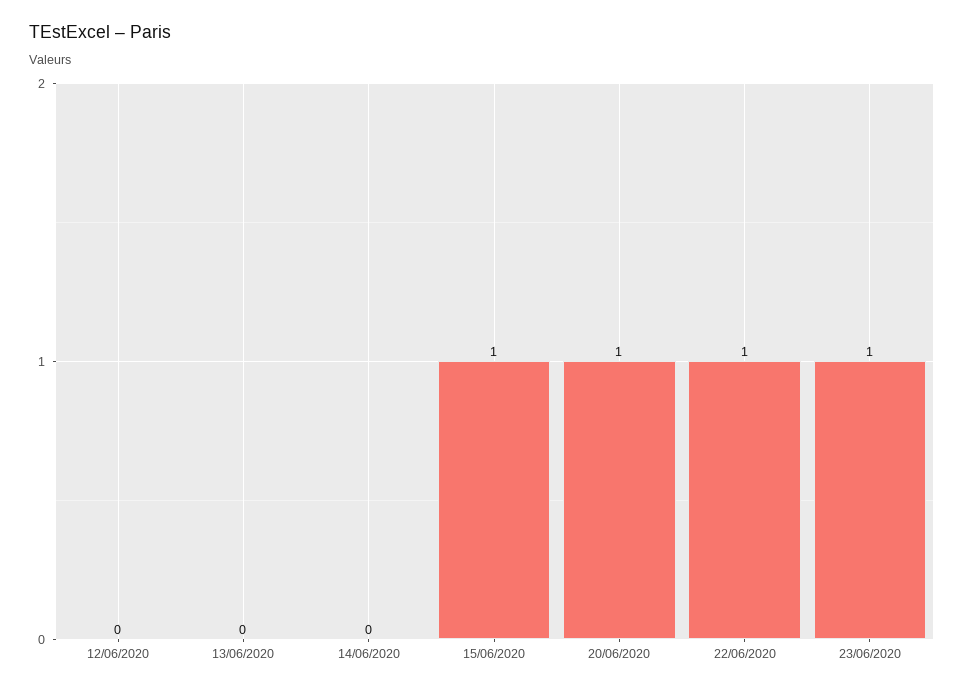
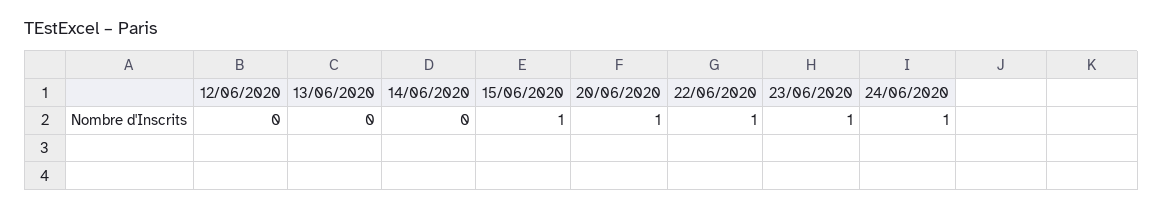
24/06/2020: none -> 1

